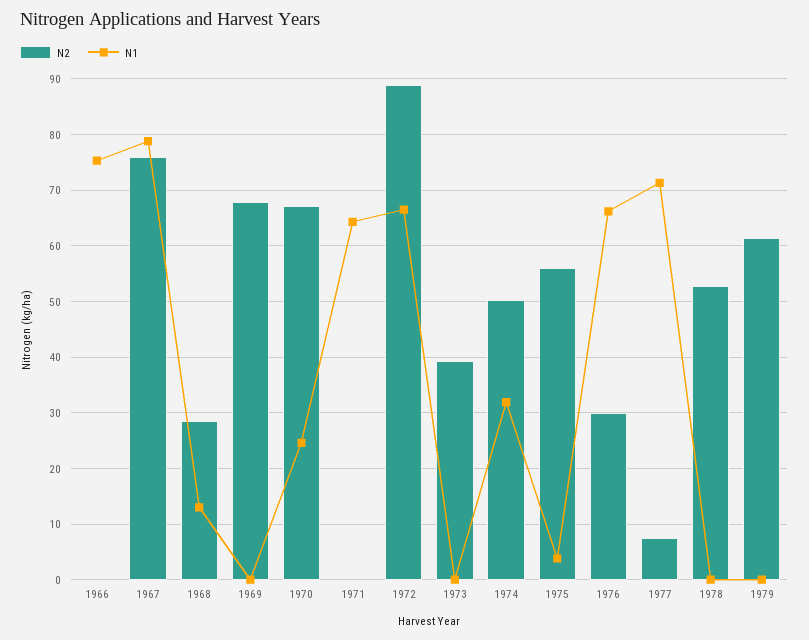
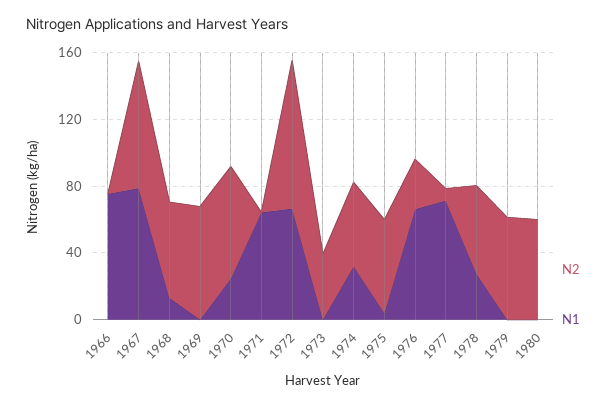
N2, 1968: 28 -> 60
N1, 1978: 0 -> 30
N2, 1980: none -> 60
N1, 1980: none -> 0

